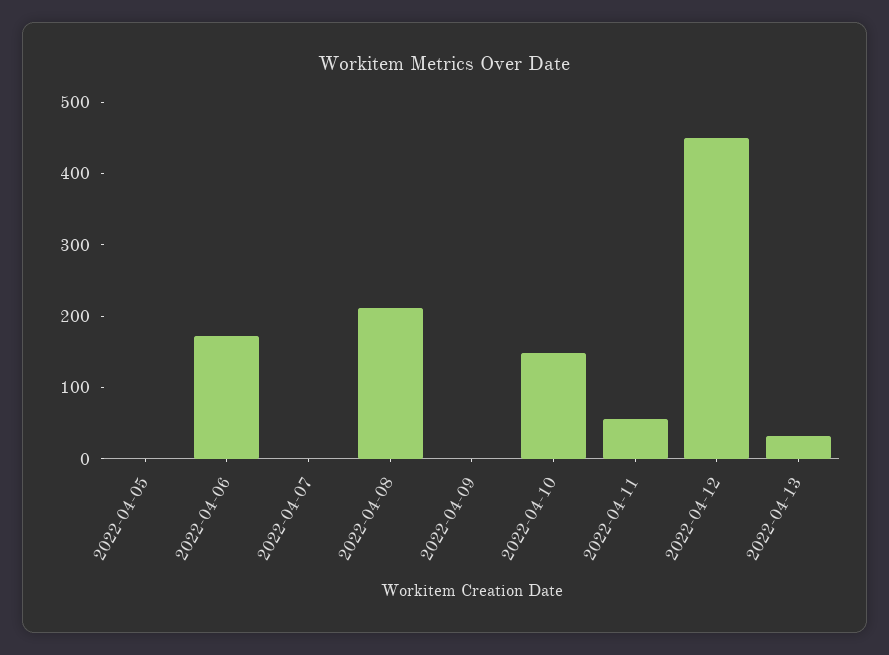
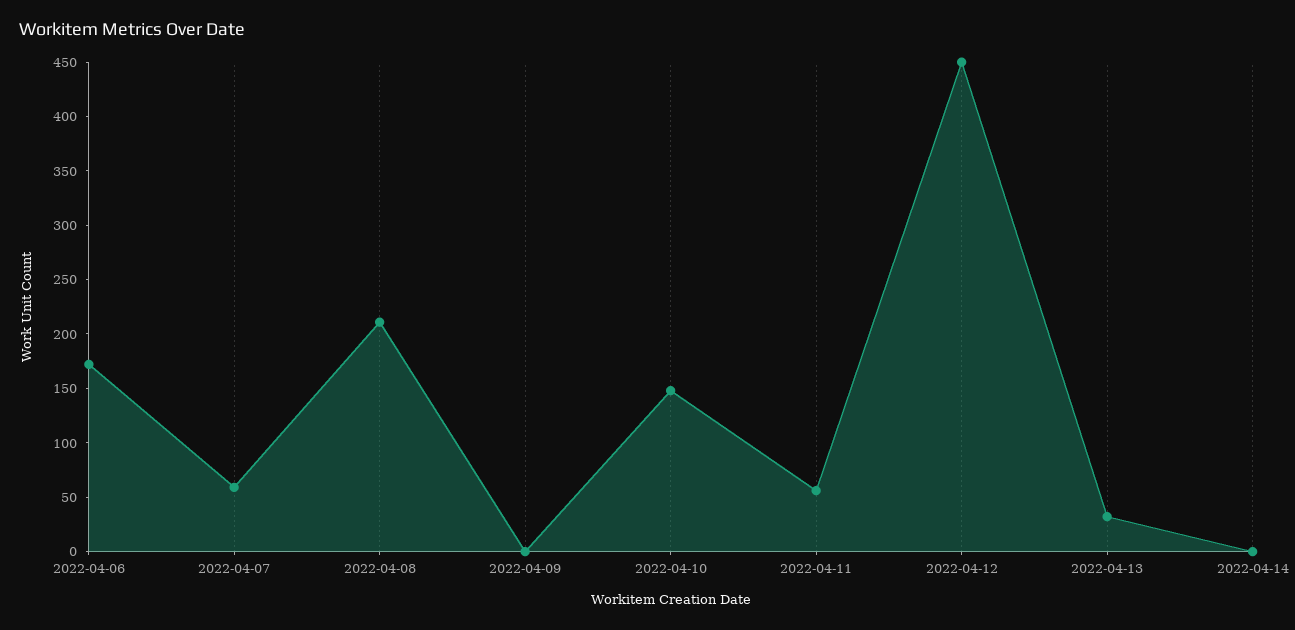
2022-04-05: 0 -> none
2022-04-07: 0 -> 60
2022-04-14: none -> 0

